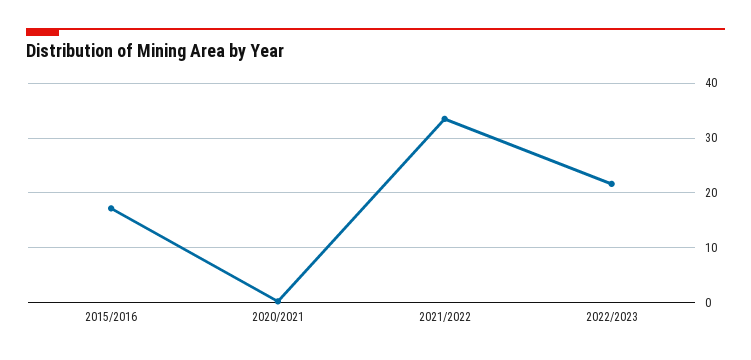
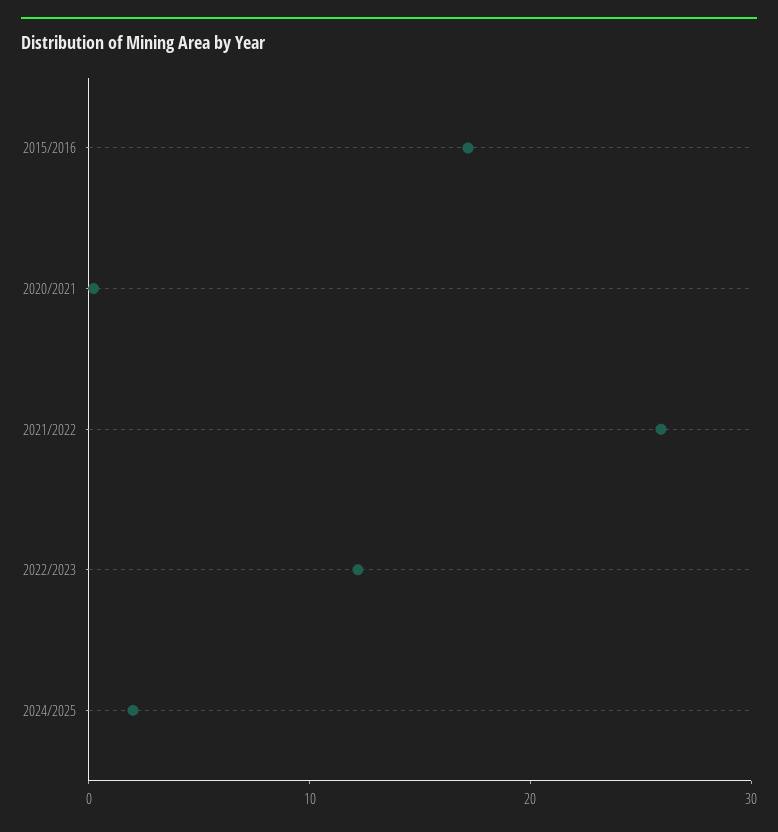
2021/2022: 34 -> 26
2022/2023: 22 -> 12
2024/2025: none -> 2

